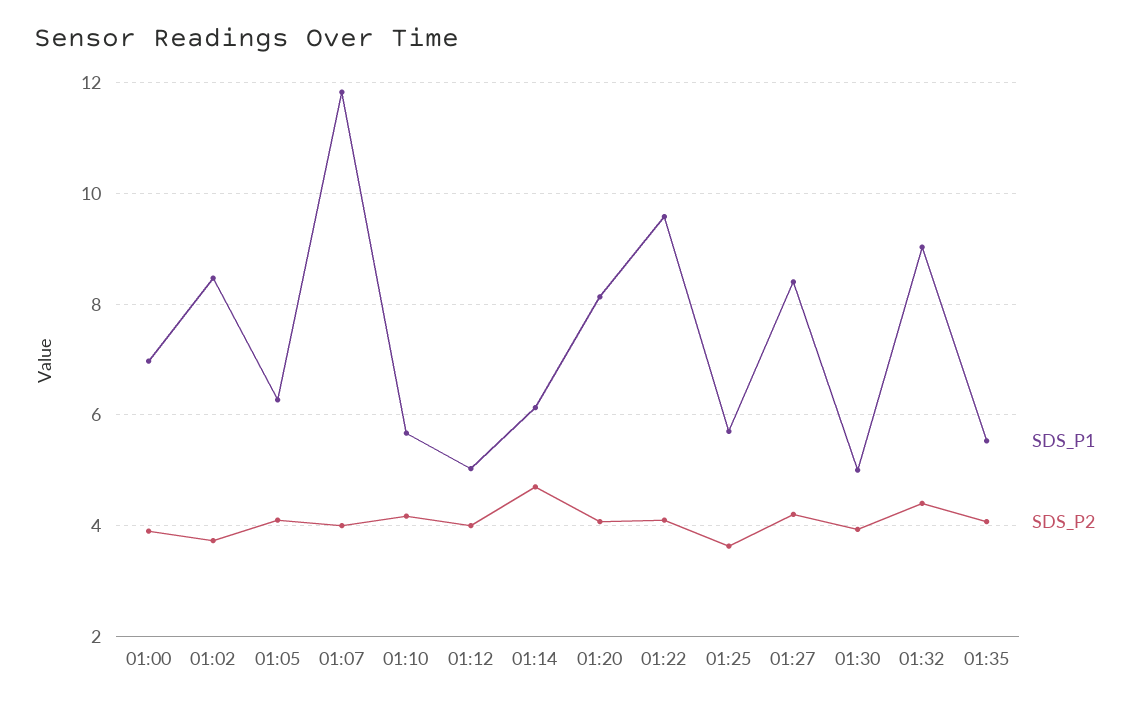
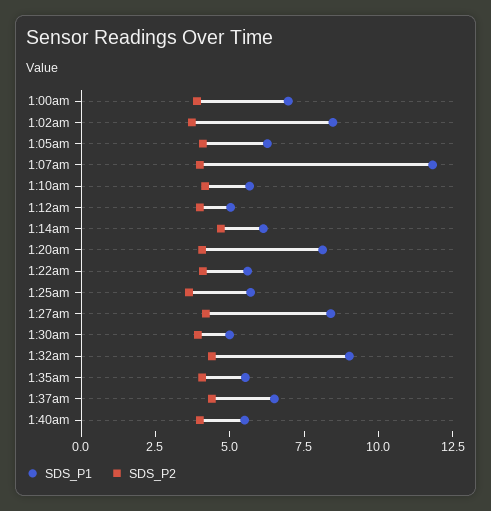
SDS_P1, 01:22: 9.6 -> 5.5
SDS_P1, 1:37am: none -> 6.5
SDS_P2, 1:37am: none -> 4.5
SDS_P1, 1:40am: none -> 5.5
SDS_P2, 1:40am: none -> 4

